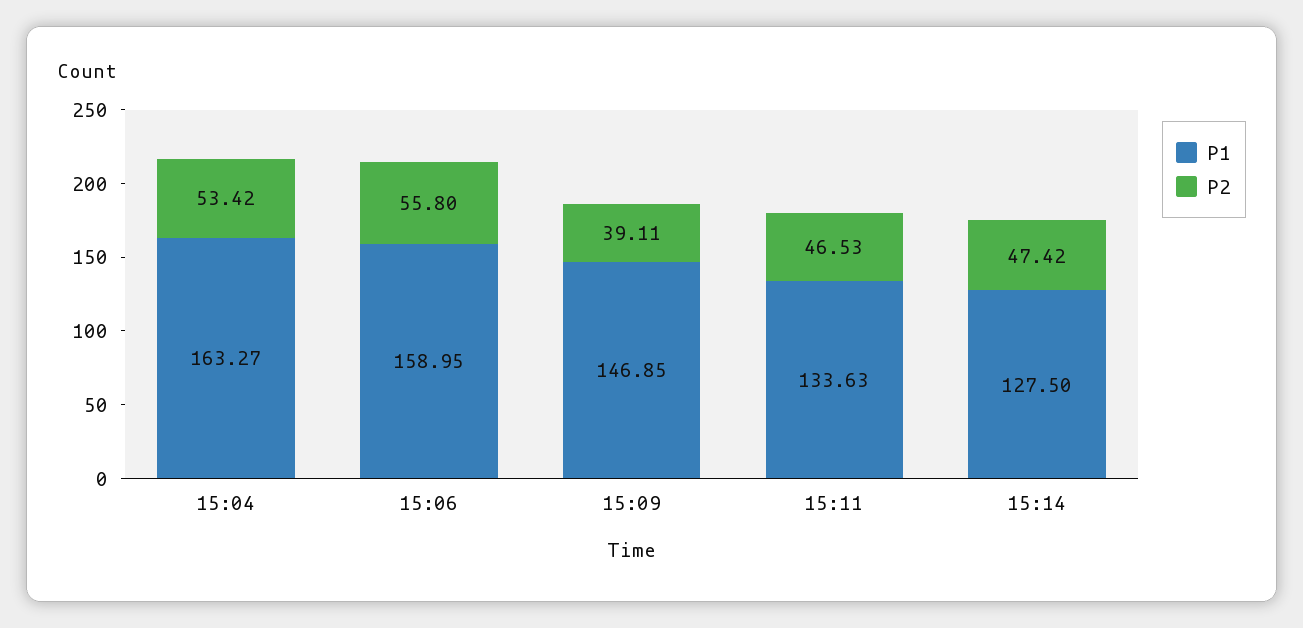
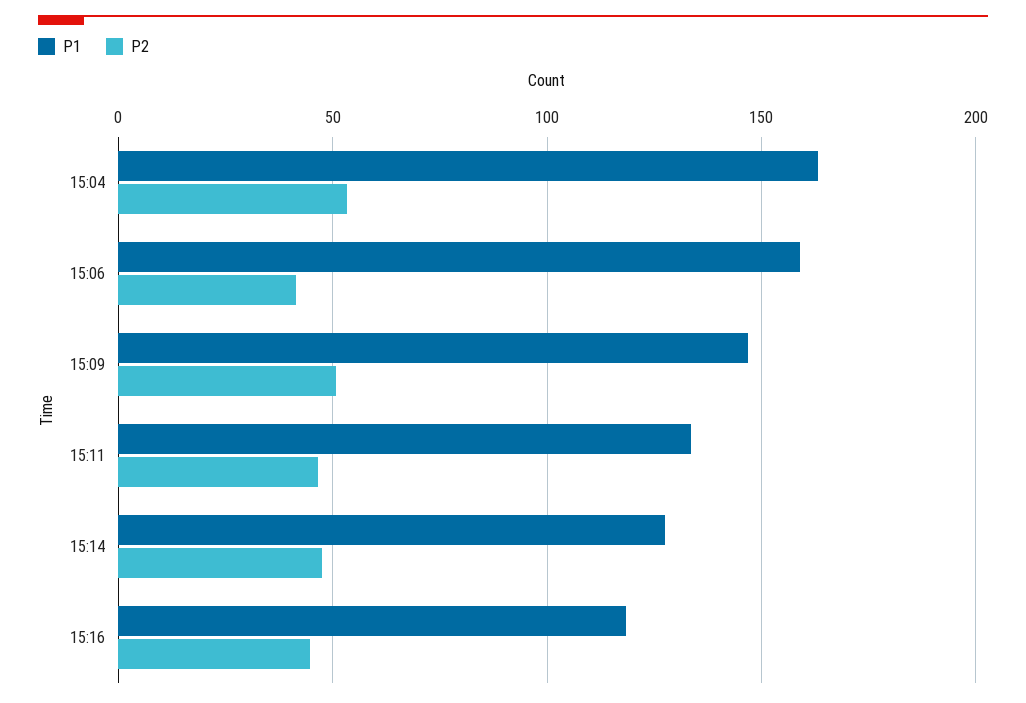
P2, 15:06: 55.8 -> 40
P2, 15:09: 39.11 -> 50
P1, 15:16: none -> 120
P2, 15:16: none -> 45

